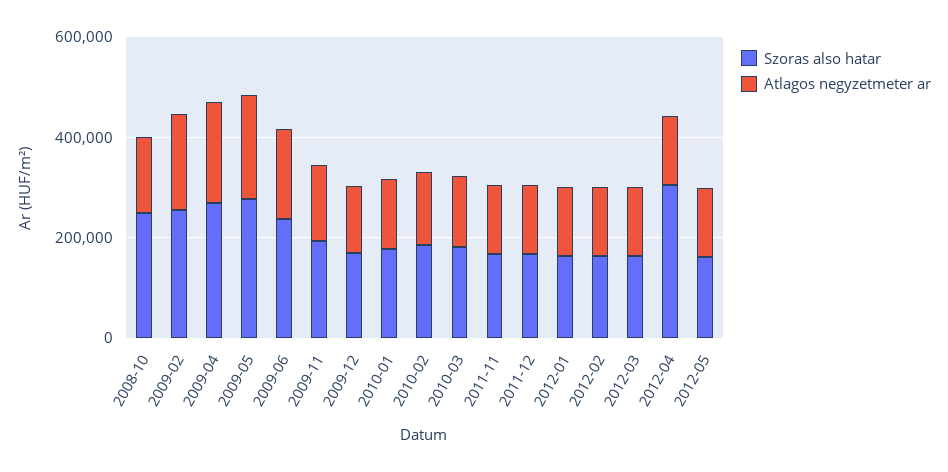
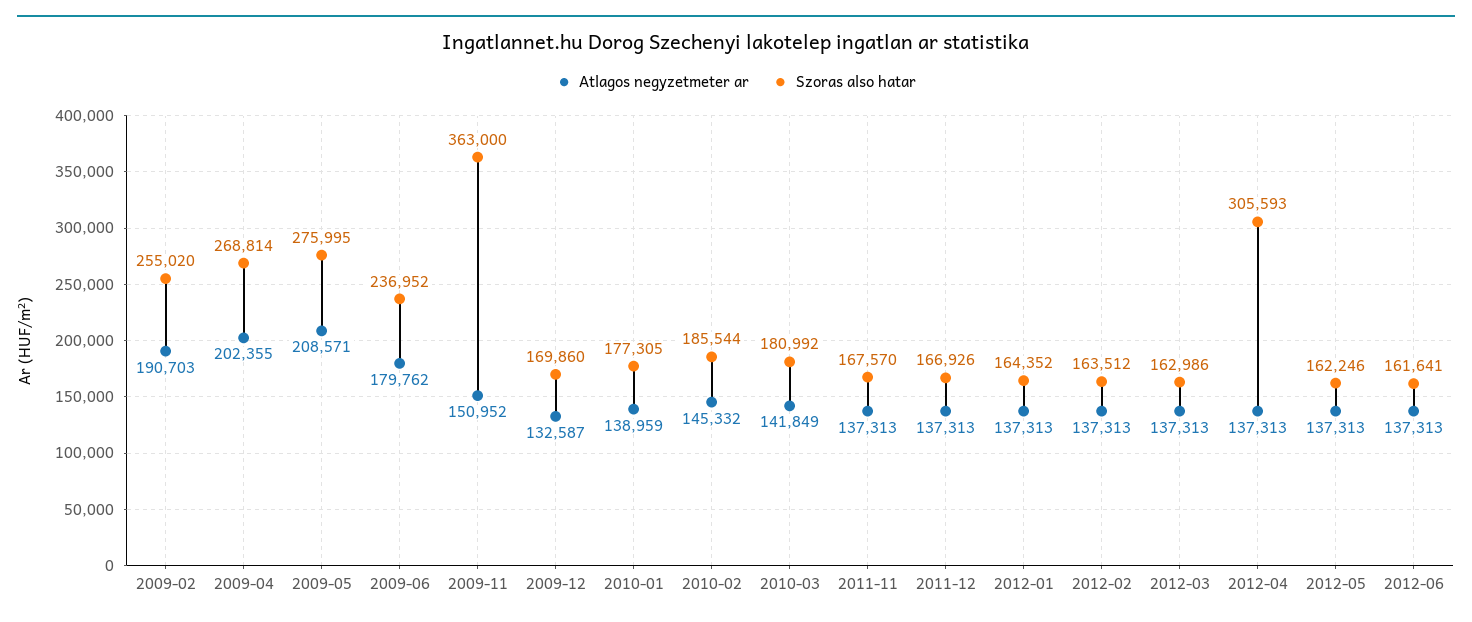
Szoras also hatar, 2008-10: 250000 -> none
Atlagos negyzetmeter ar, 2008-10: 150000 -> none
Szoras also hatar, 2009-11: 200000 -> 363000
Atlagos negyzetmeter ar, 2012-06: none -> 137313
Szoras also hatar, 2012-06: none -> 161641

